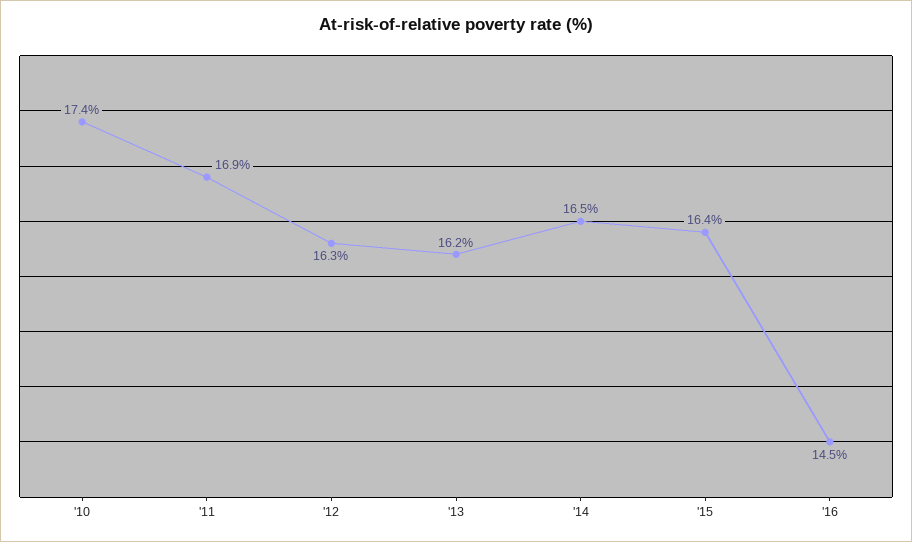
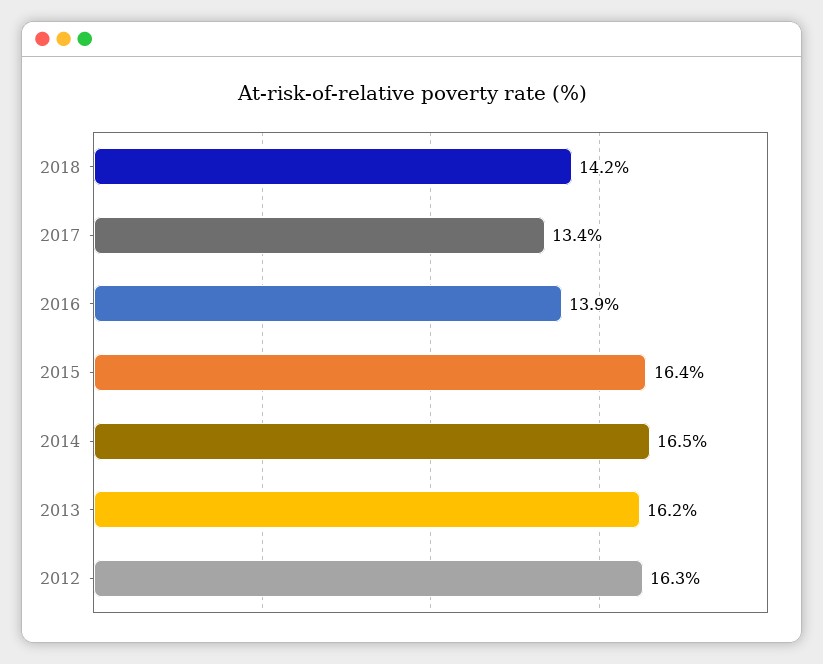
'10: 17.4 -> none
'11: 16.9 -> none
'16: 14.5 -> 13.9
2018: none -> 14.2
2017: none -> 13.4

